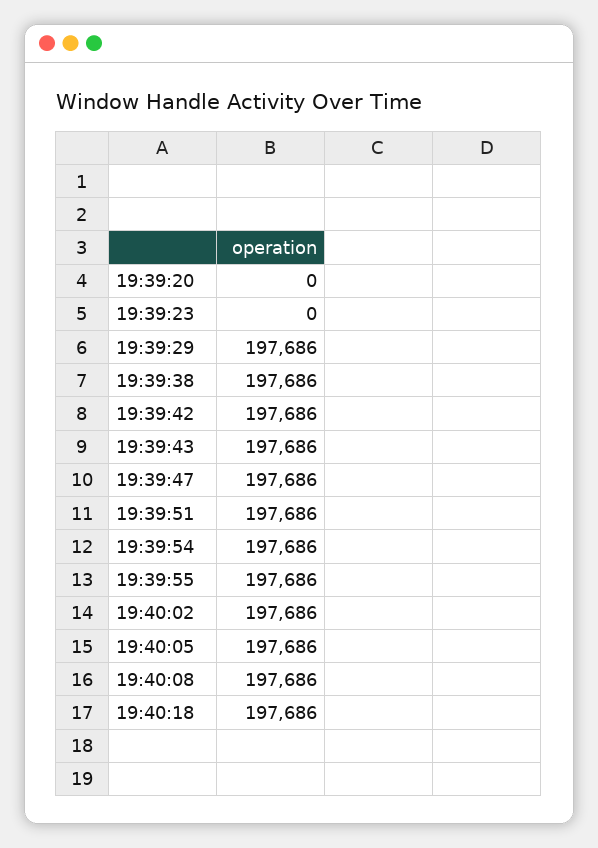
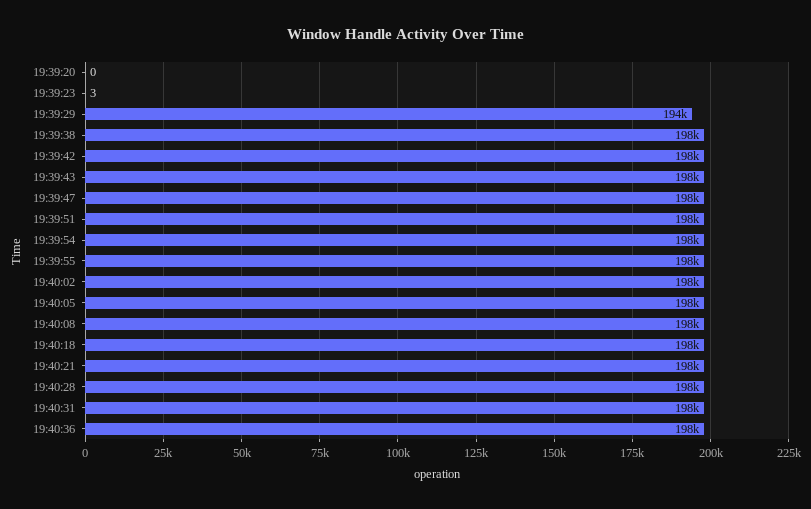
19:39:23: 0 -> 3
19:39:29: 197686 -> 194000
19:40:21: none -> 198000
19:40:28: none -> 198000
19:40:31: none -> 198000
19:40:36: none -> 198000

